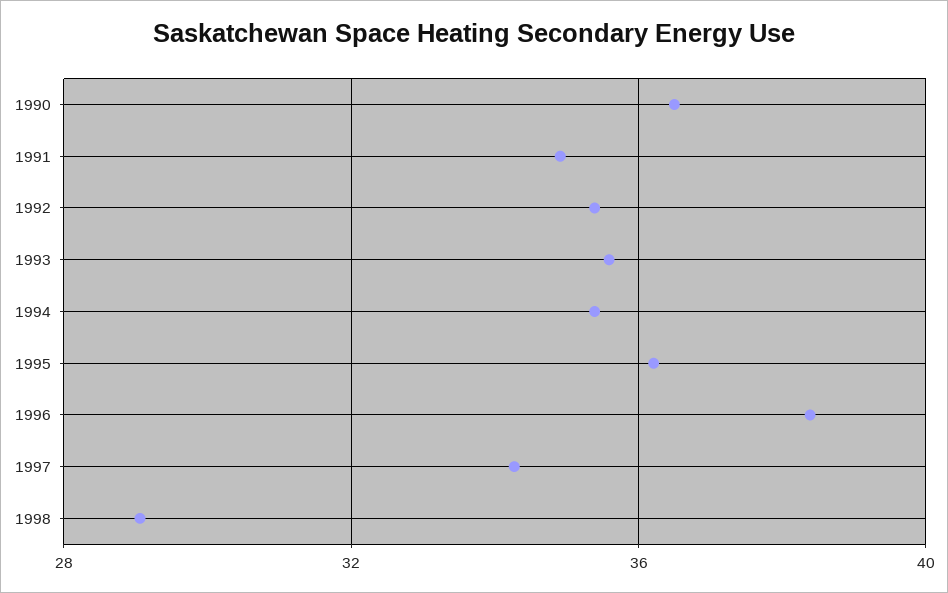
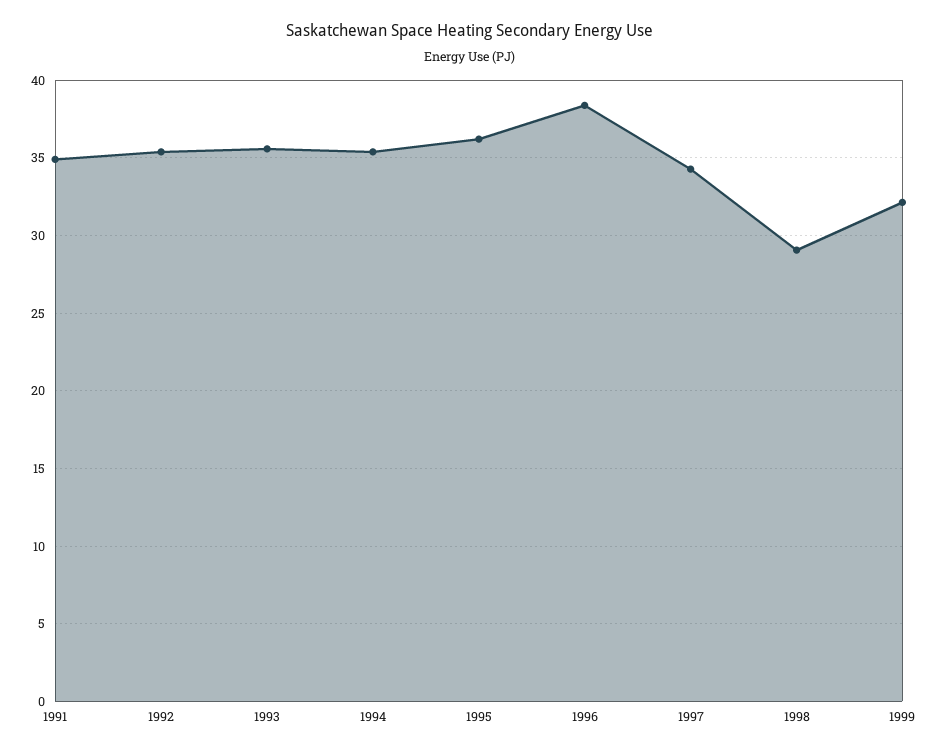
1990: 36.5 -> none
1999: none -> 32

